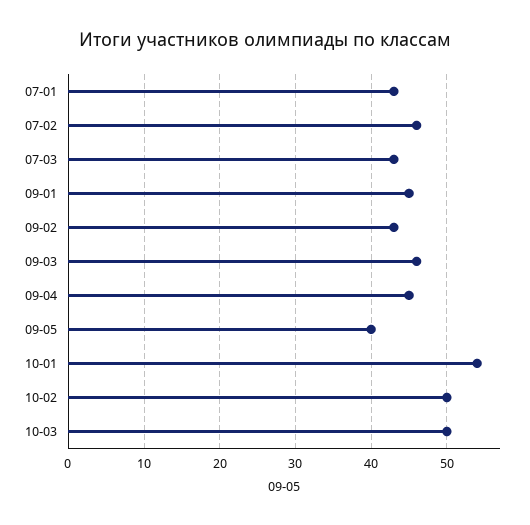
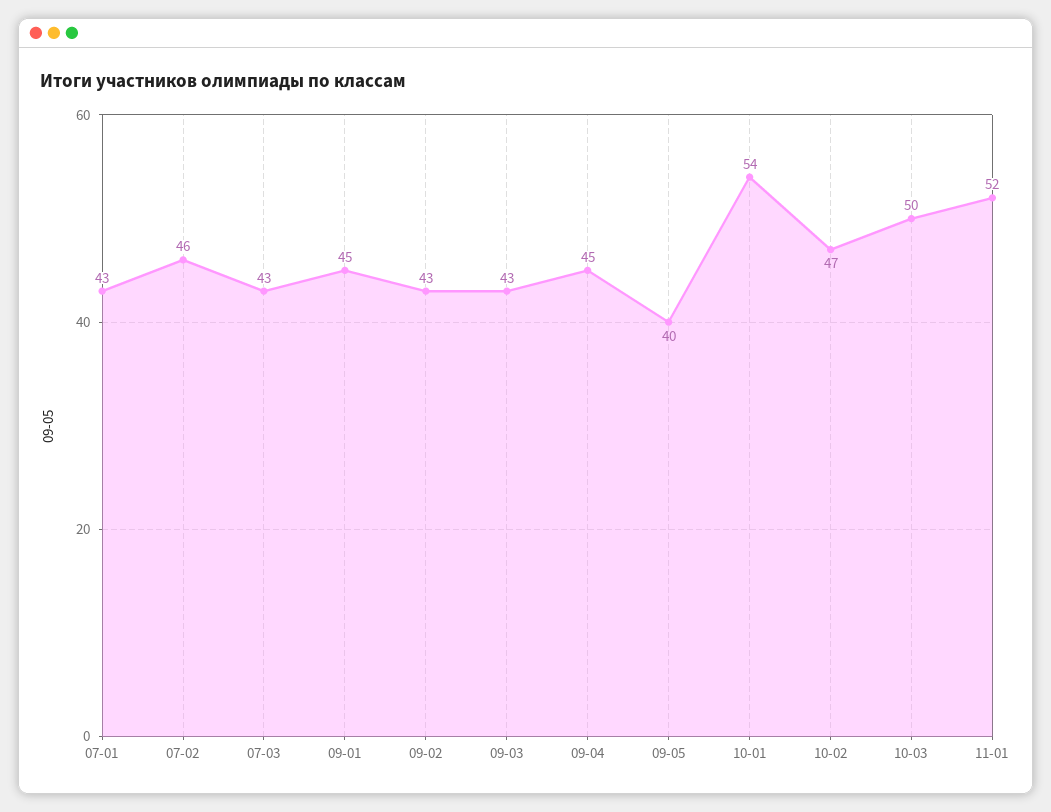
09-03: 46 -> 43
10-02: 50 -> 47
11-01: none -> 52

